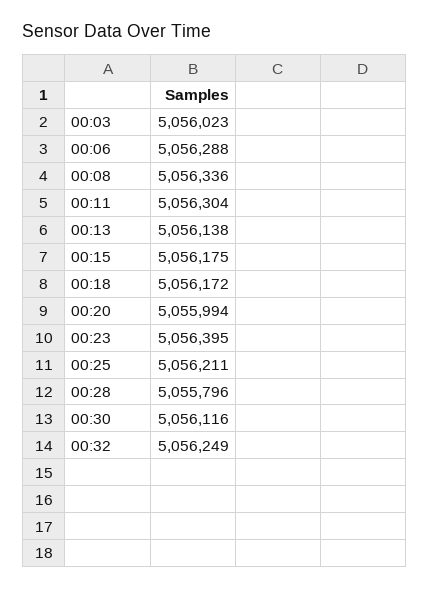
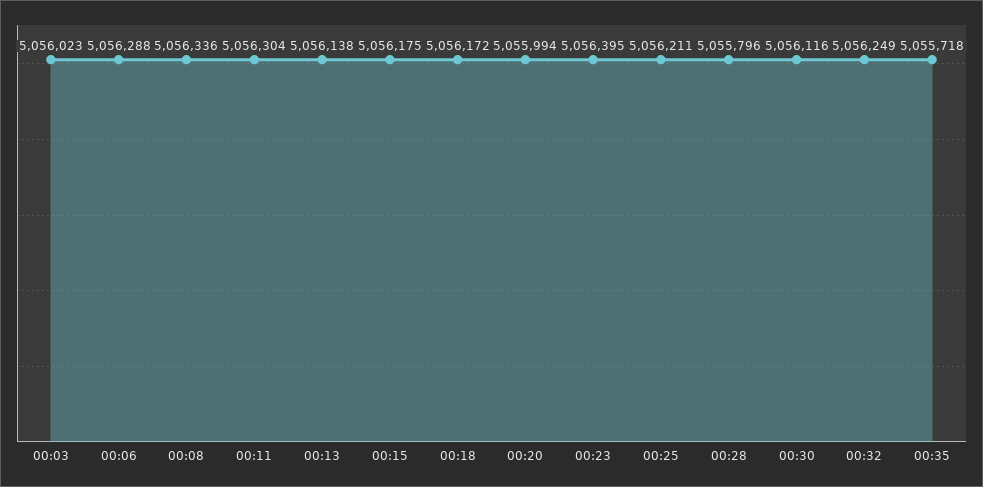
00:35: none -> 5055718

